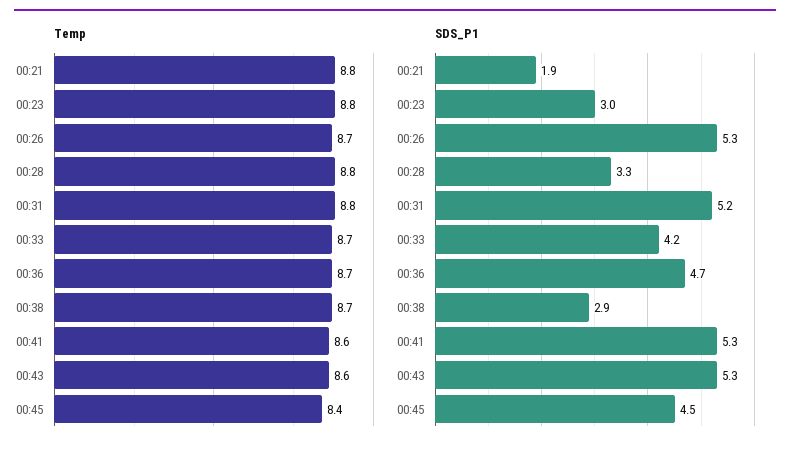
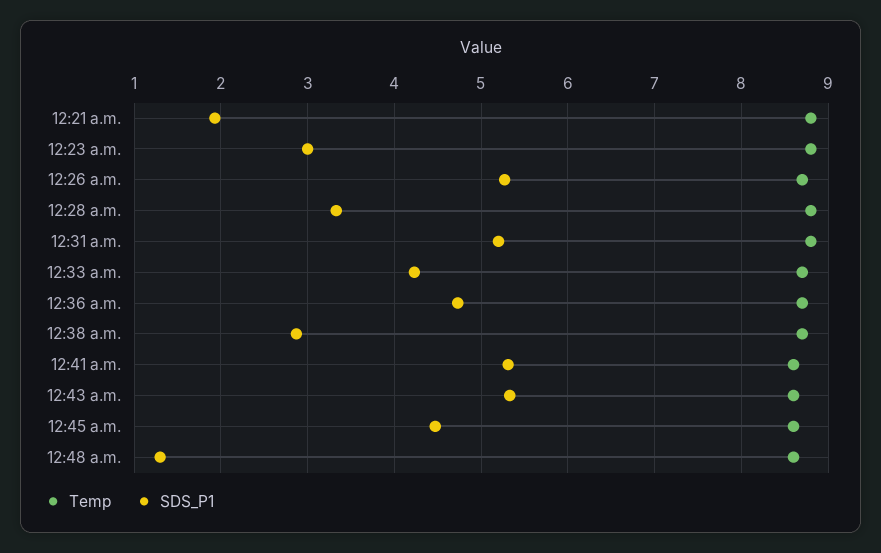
Temp, 00:45: 8.4 -> 8.6
Temp, 12:48 a.m.: none -> 8.6
SDS_P1, 12:48 a.m.: none -> 1.3

